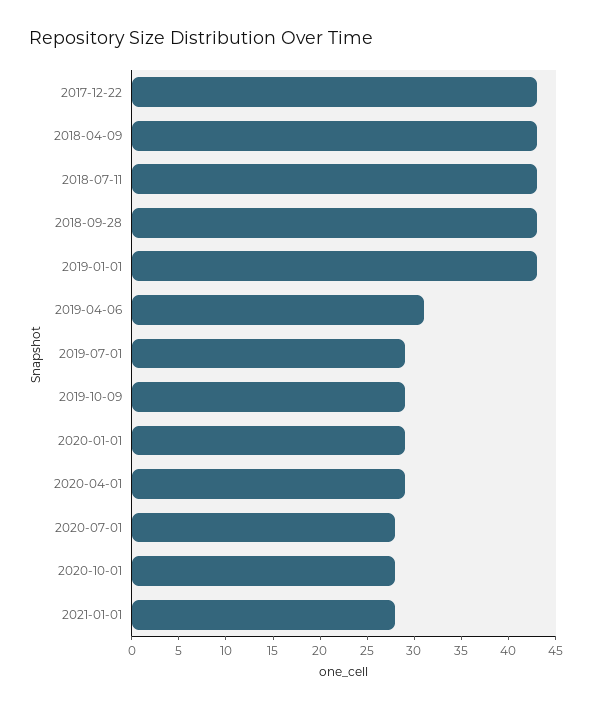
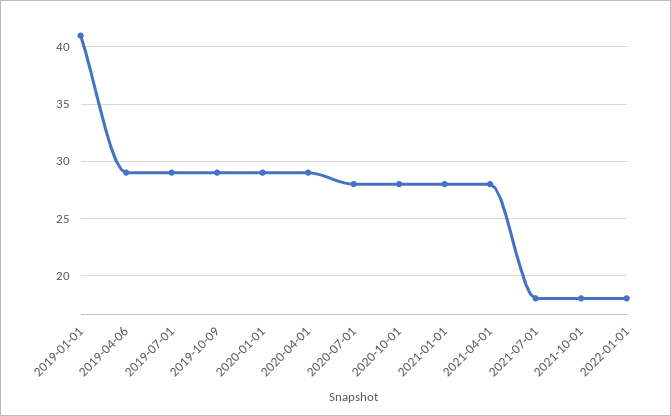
2017-12-22: 43 -> none
2018-04-09: 43 -> none
2018-07-11: 43 -> none
2018-09-28: 43 -> none
2019-01-01: 43 -> 41
2019-04-06: 31 -> 29
2021-04-01: none -> 28
2021-07-01: none -> 18
2021-10-01: none -> 18
2022-01-01: none -> 18

